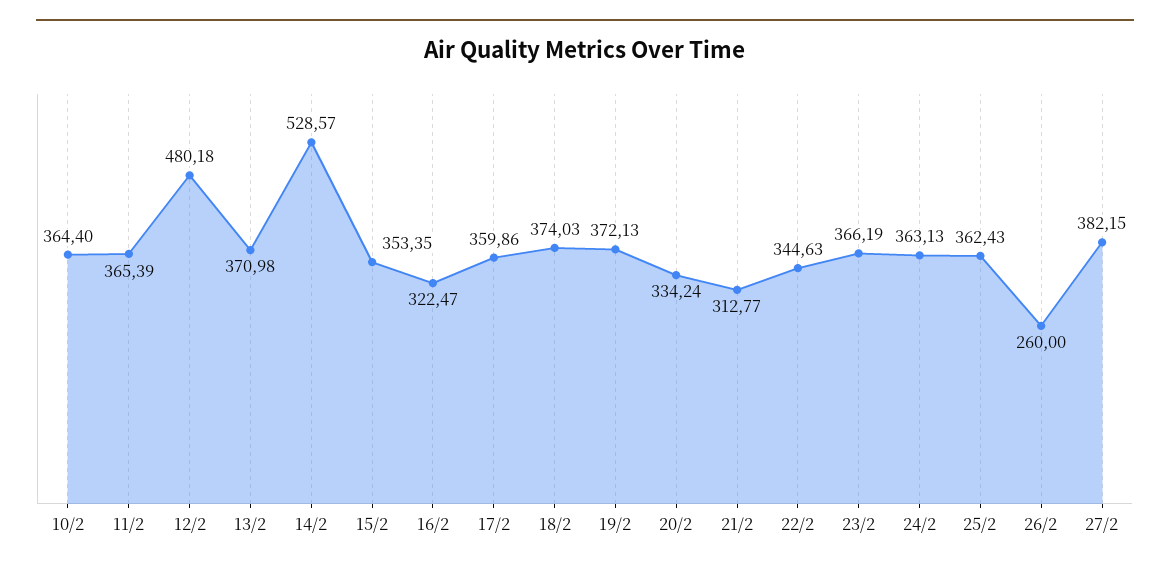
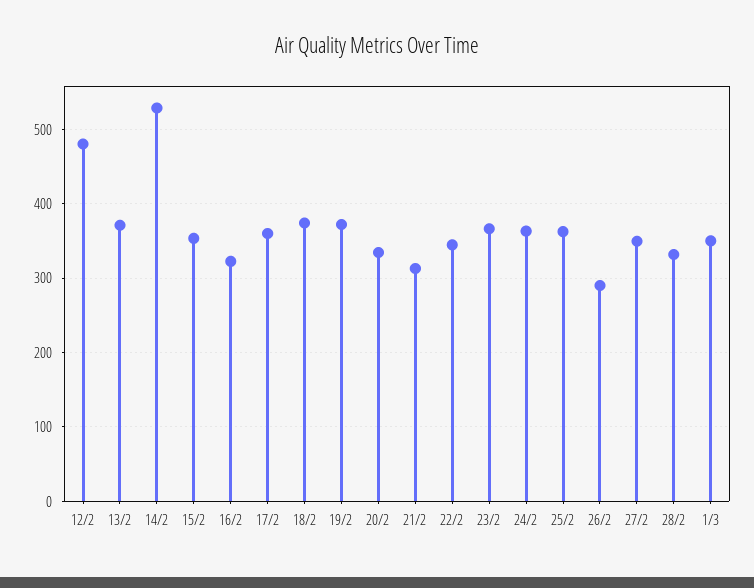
10/2: 364.4 -> none
11/2: 365.39 -> none
26/2: 260 -> 290
27/2: 382.15 -> 350
28/2: none -> 330
1/3: none -> 350

